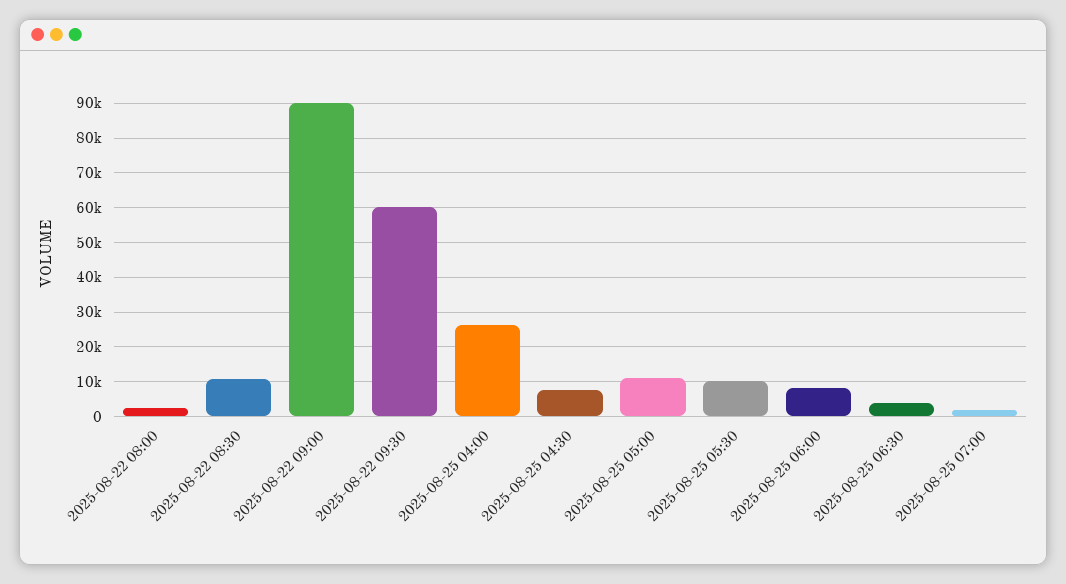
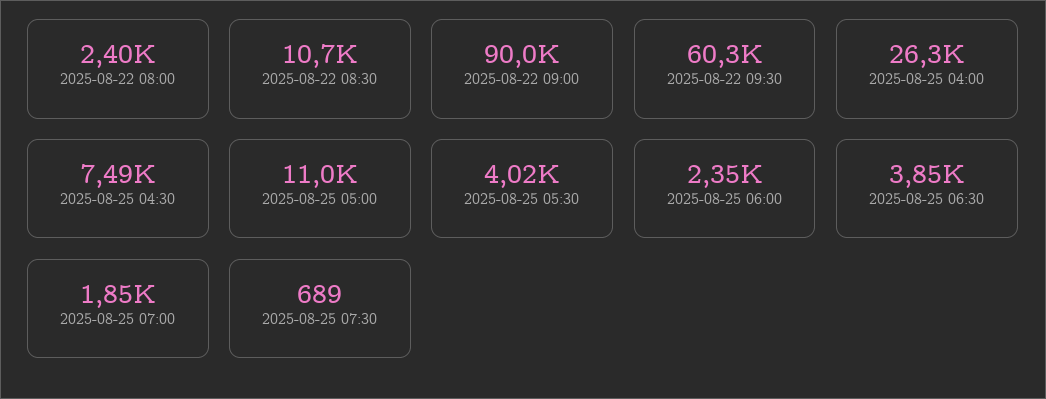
2025-08-25 05:30: 10000 -> 4020
2025-08-25 06:00: 8000 -> 2350
2025-08-25 07:30: none -> 689

